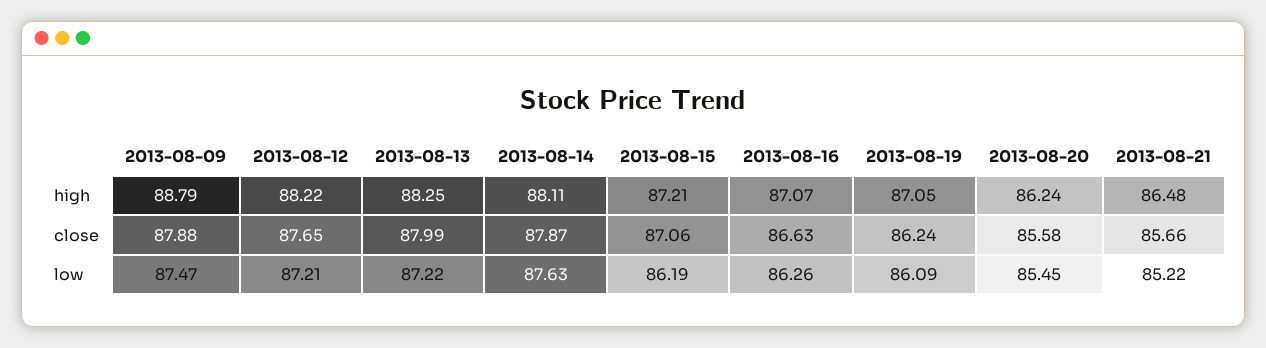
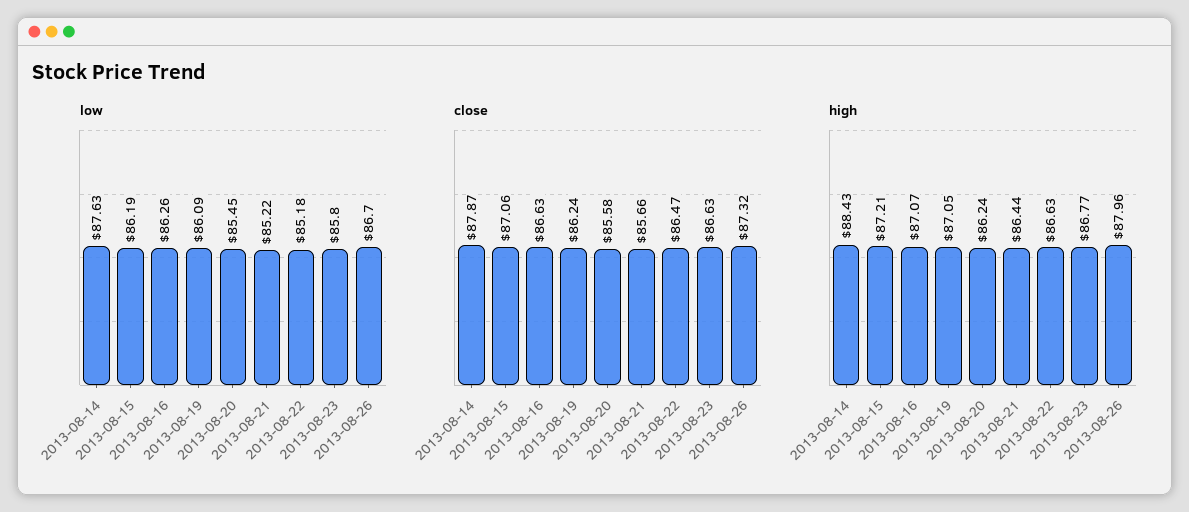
high, 2013-08-09: 88.79 -> none
high, 2013-08-12: 88.22 -> none
high, 2013-08-13: 88.25 -> none
high, 2013-08-14: 88.11 -> 88.43
high, 2013-08-21: 86.48 -> 86.44
close, 2013-08-09: 87.88 -> none
close, 2013-08-12: 87.65 -> none
close, 2013-08-13: 87.99 -> none
low, 2013-08-09: 87.47 -> none
low, 2013-08-12: 87.21 -> none
low, 2013-08-13: 87.22 -> none
low, 2013-08-22: none -> 85.18
low, 2013-08-23: none -> 85.8
low, 2013-08-26: none -> 86.7
close, 2013-08-22: none -> 86.47
close, 2013-08-23: none -> 86.63
close, 2013-08-26: none -> 87.32
high, 2013-08-22: none -> 86.63
high, 2013-08-23: none -> 86.77
high, 2013-08-26: none -> 87.96

